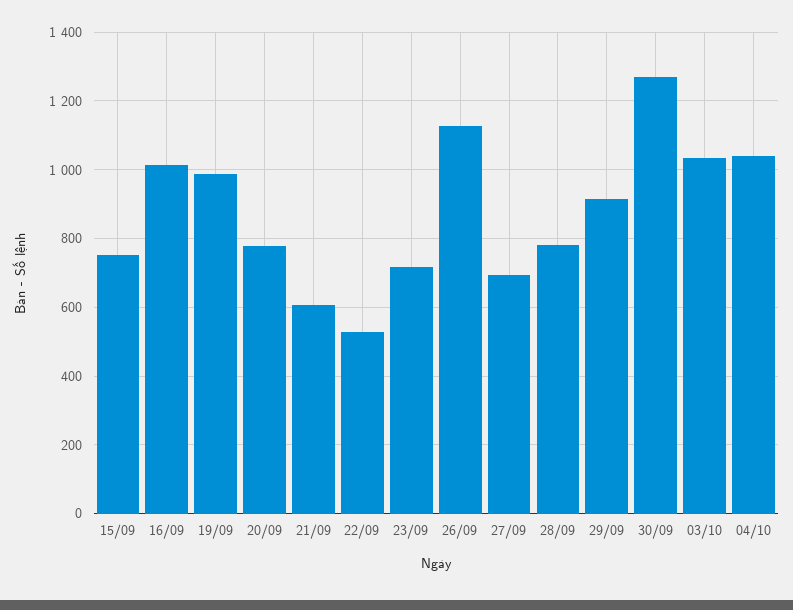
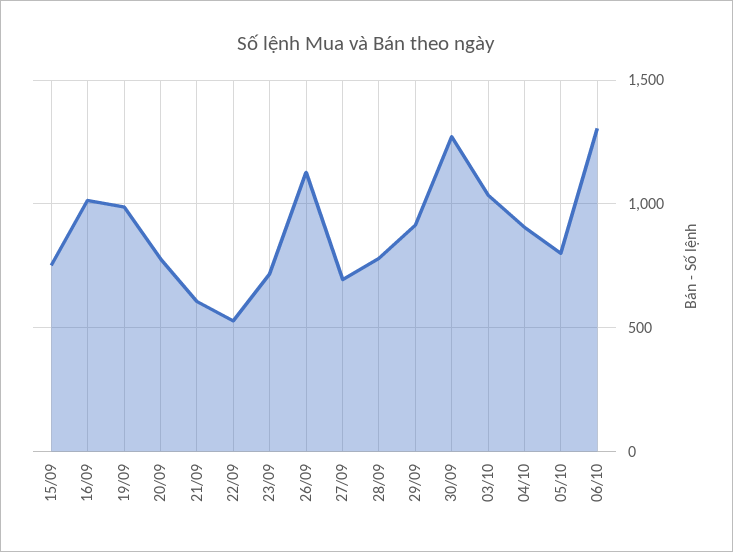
04/10: 1040 -> 900
05/10: none -> 800
06/10: none -> 1300

